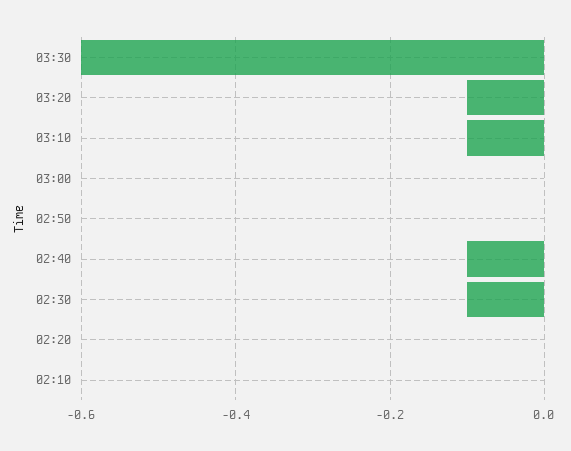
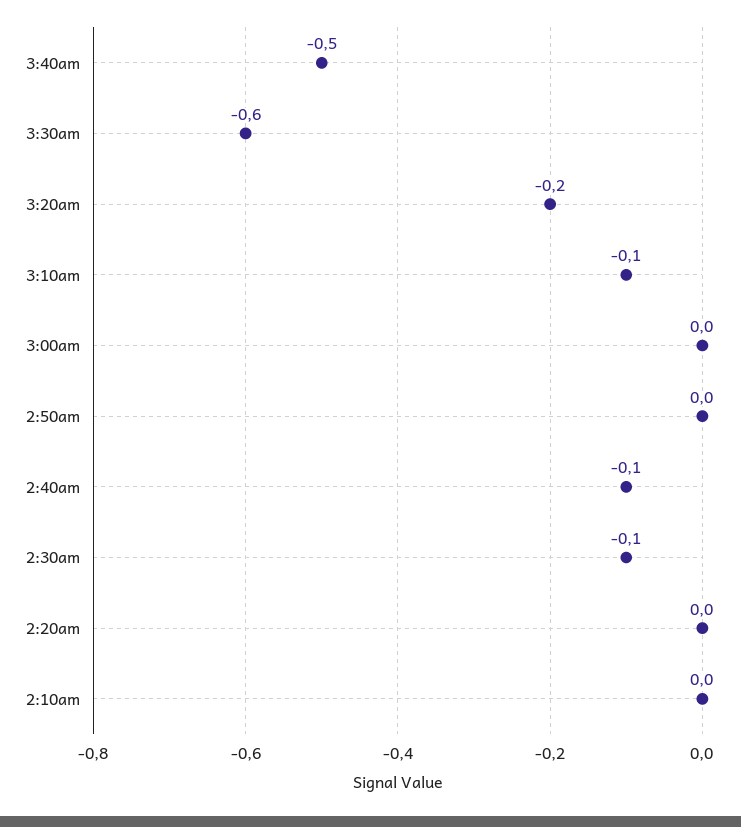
03:20: -0.1 -> -0.2
3:40am: none -> -0.5

